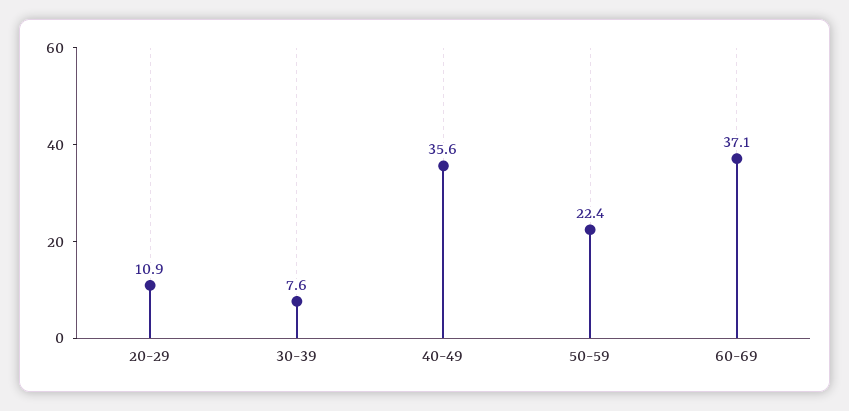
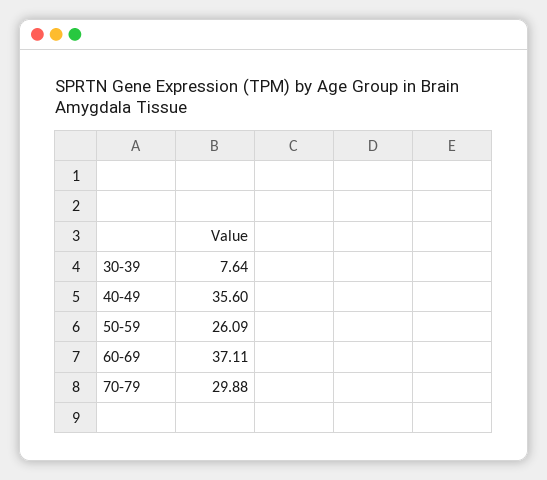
20-29: 10.9 -> none
50-59: 22.4 -> 26.09
70-79: none -> 29.88

